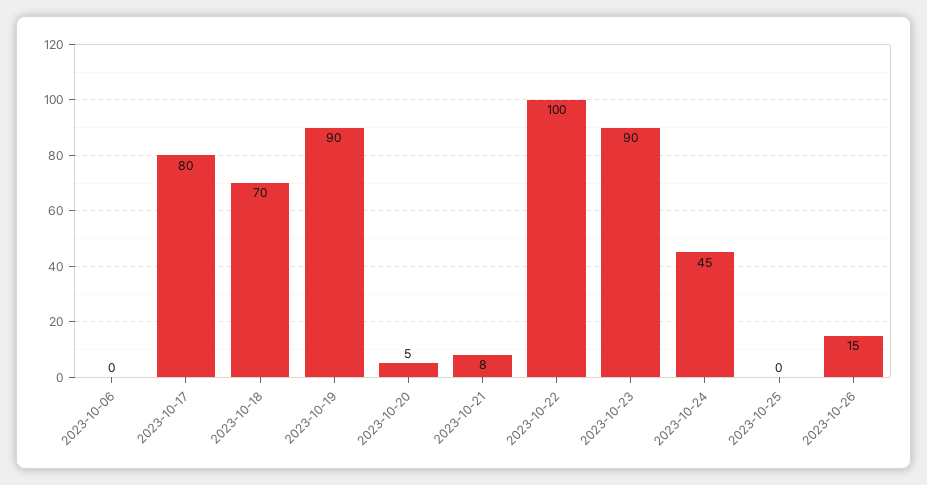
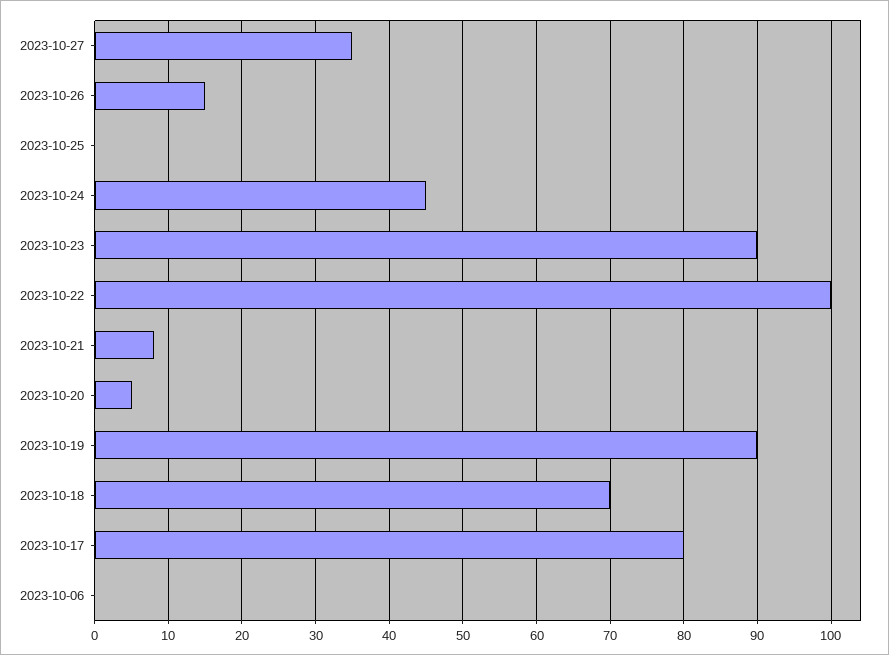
2023-10-27: none -> 35

